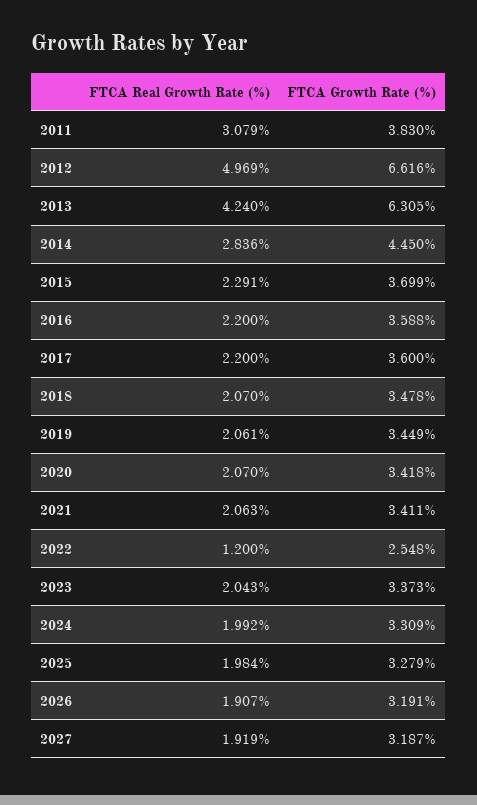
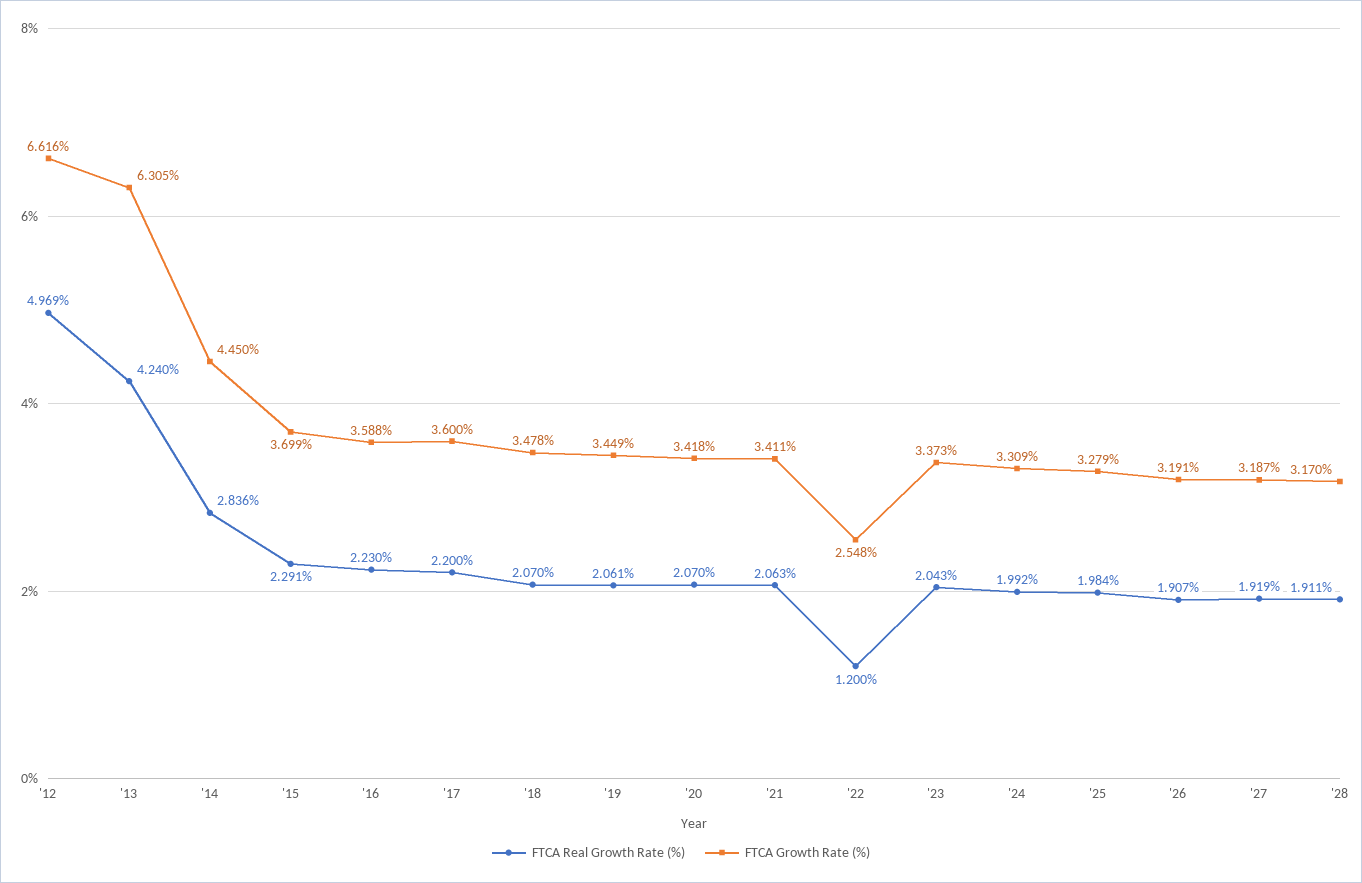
FTCA Real Growth Rate (%), 2011: 3.079 -> none
FTCA Growth Rate (%), 2011: 3.83 -> none
FTCA Real Growth Rate (%), 2016: 2.2 -> 2.23
FTCA Real Growth Rate (%), '28: none -> 1.911
FTCA Growth Rate (%), '28: none -> 3.17

